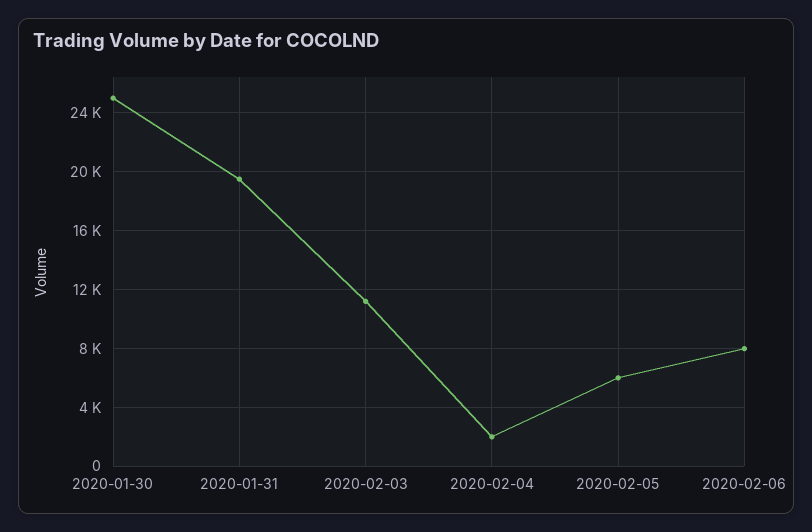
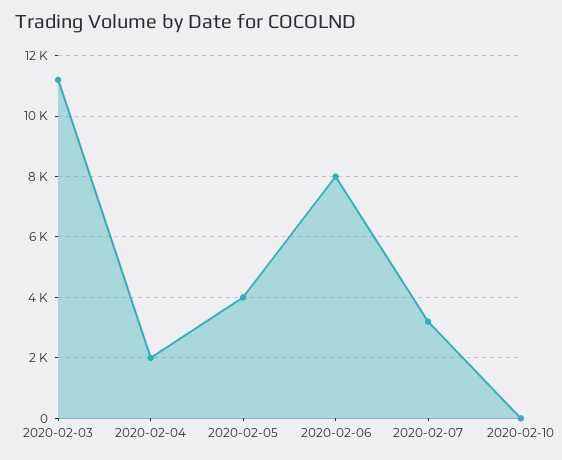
2020-01-30: 25000 -> none
2020-01-31: 19500 -> none
2020-02-05: 6000 -> 4000
2020-02-07: none -> 3200
2020-02-10: none -> 0

